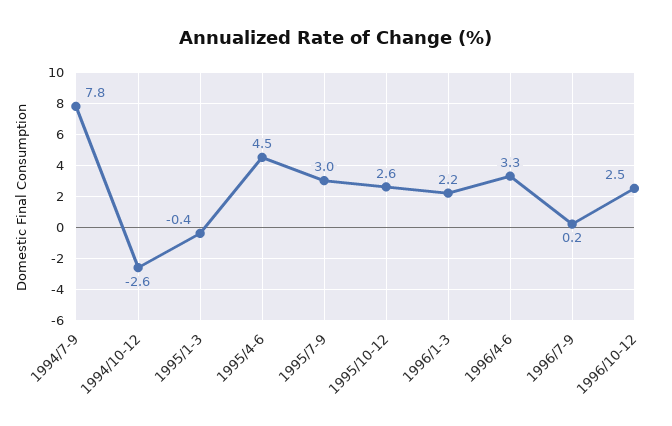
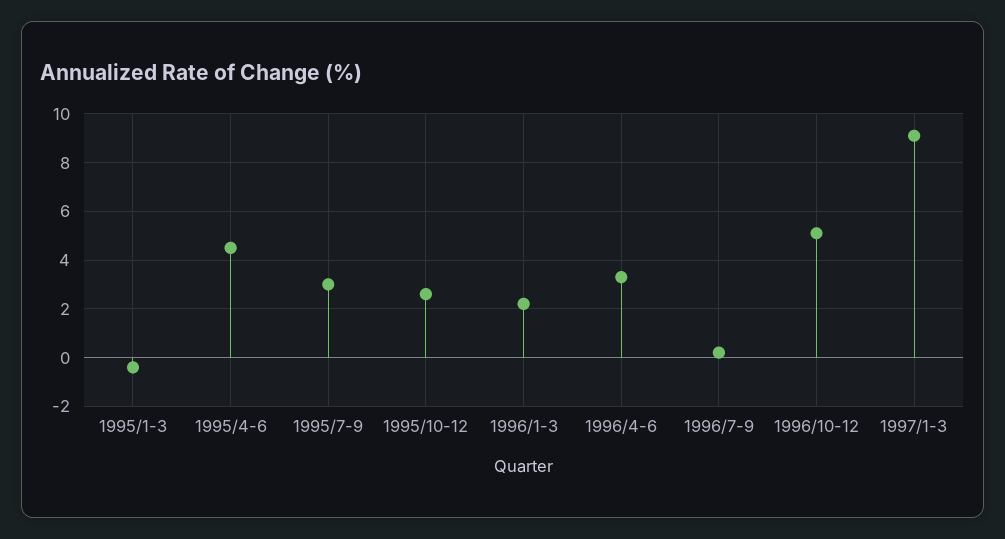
1994/7-9: 7.8 -> none
1994/10-12: -2.6 -> none
1996/10-12: 2.5 -> 5
1997/1-3: none -> 9

